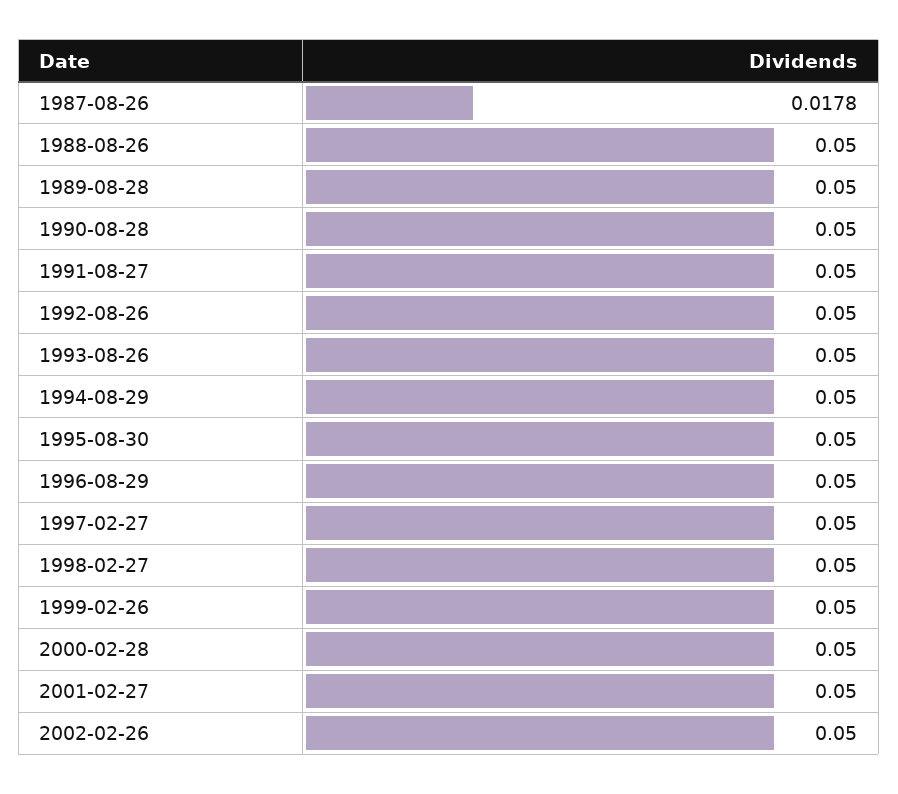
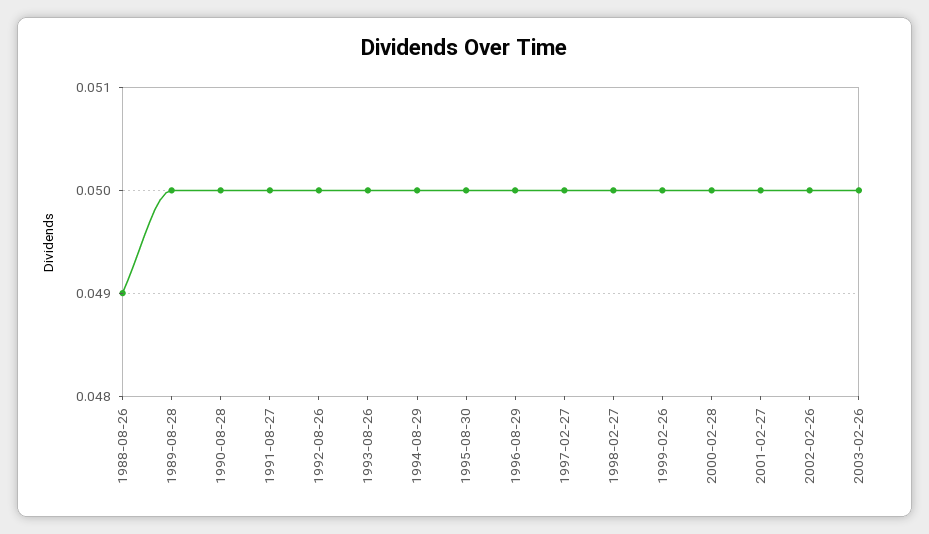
1987-08-26: 0.0178 -> none
1988-08-26: 0.05 -> 0.049
2003-02-26: none -> 0.05

